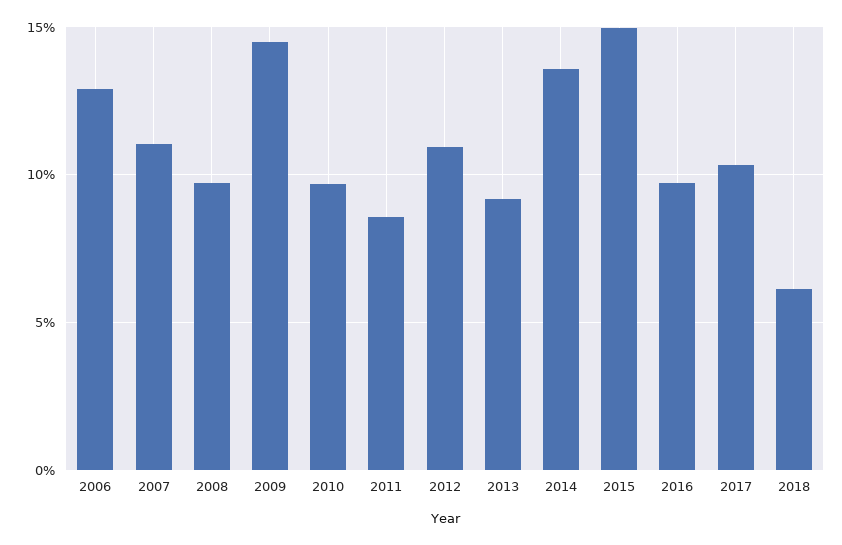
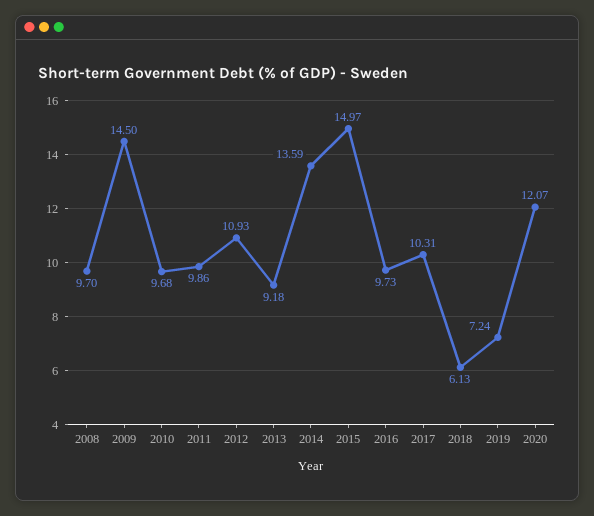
2006: 13 -> none
2007: 11 -> none
2011: 8.5 -> 9.86
2019: none -> 7.24
2020: none -> 12.07

